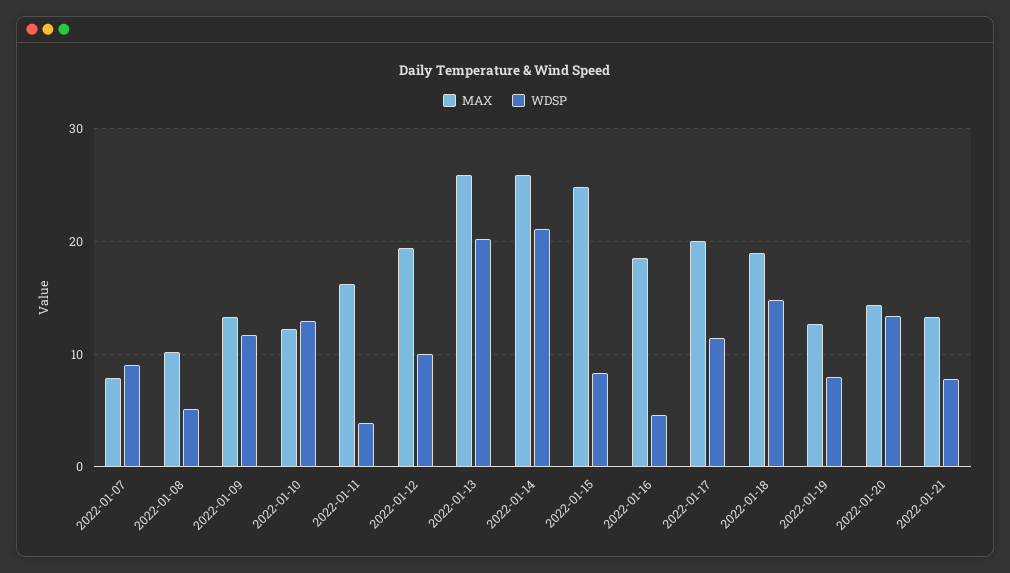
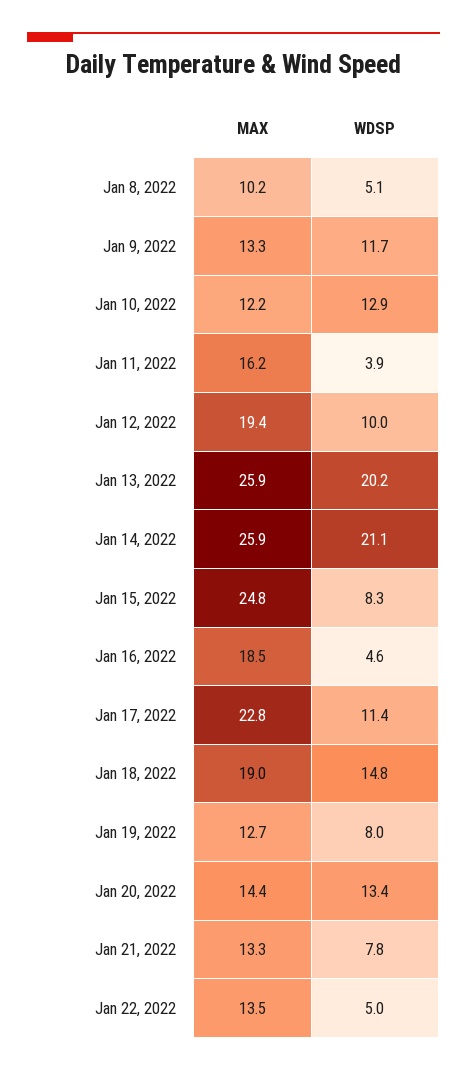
MAX, 2022-01-07: 8 -> none
WDSP, 2022-01-07: 9 -> none
MAX, 2022-01-17: 20 -> 22.8
MAX, Jan 22, 2022: none -> 13.5
WDSP, Jan 22, 2022: none -> 5

